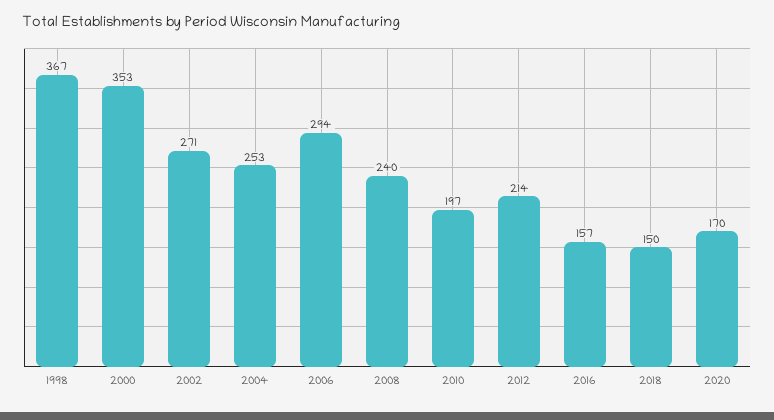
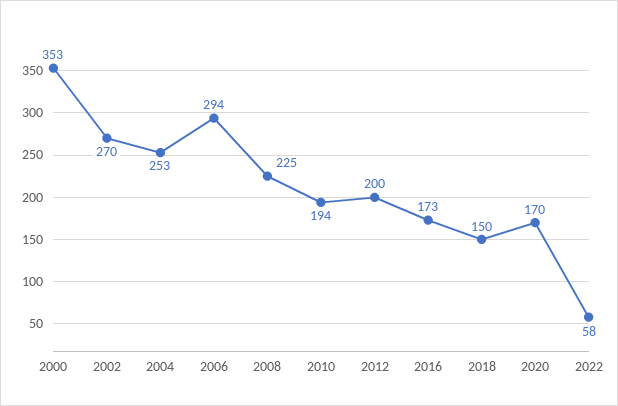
1998: 367 -> none
2002: 271 -> 270
2008: 240 -> 225
2010: 197 -> 194
2012: 214 -> 200
2016: 157 -> 173
2022: none -> 58

